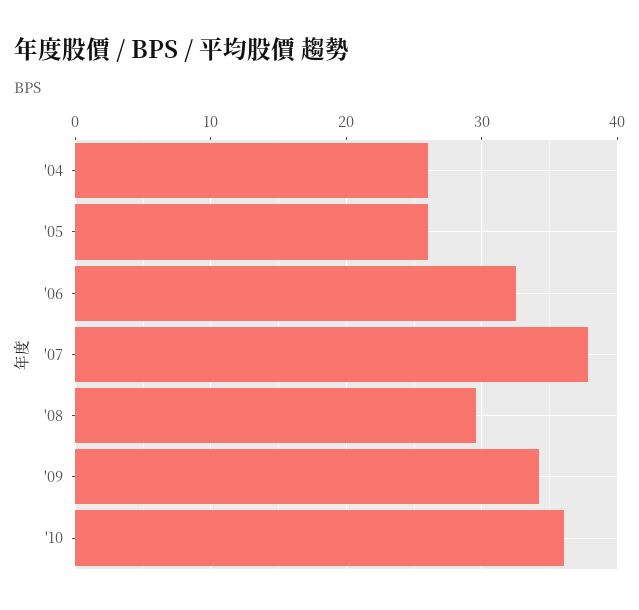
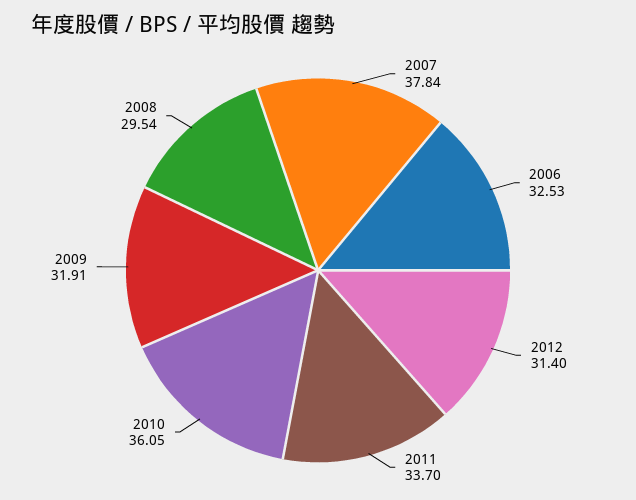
'04: 26 -> none
'05: 26 -> none
'09: 34 -> 31.91
2012: none -> 31.4
2011: none -> 33.7

